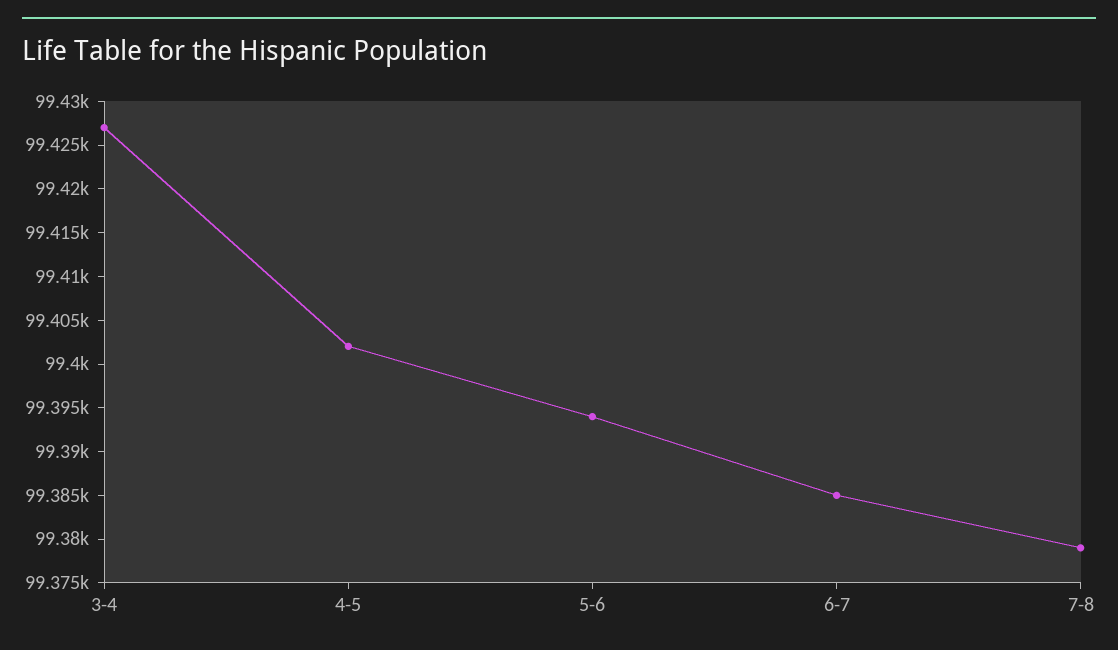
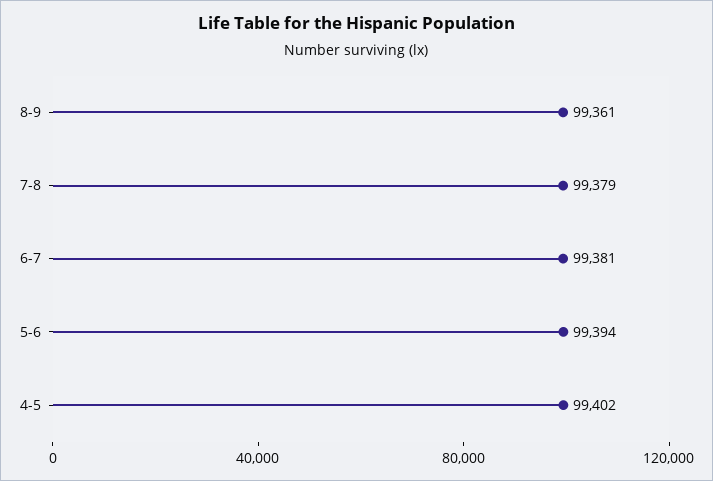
3-4: 99427 -> none
6-7: 99385 -> 99381
8-9: none -> 99361

